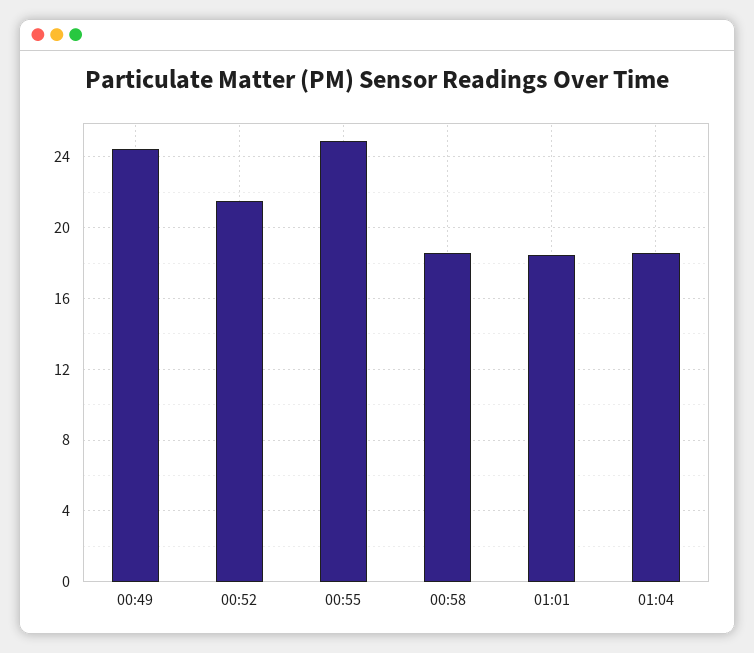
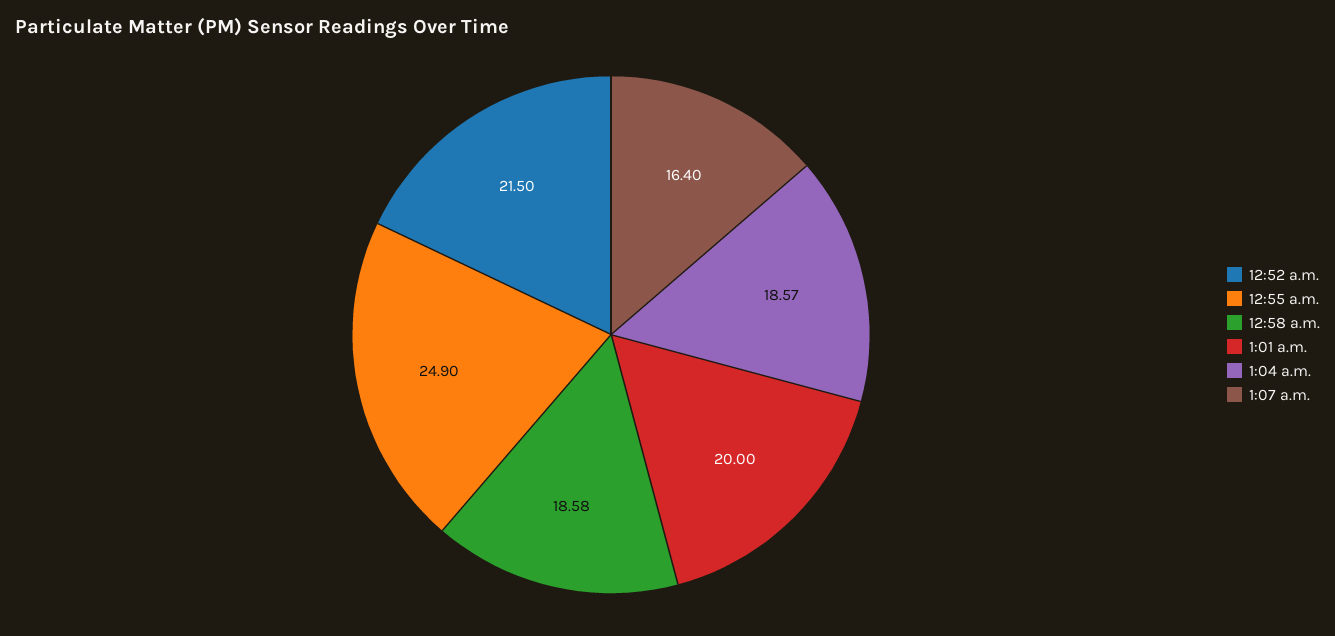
00:49: 24.5 -> none
01:01: 18.5 -> 20
1:07 a.m.: none -> 16.4

